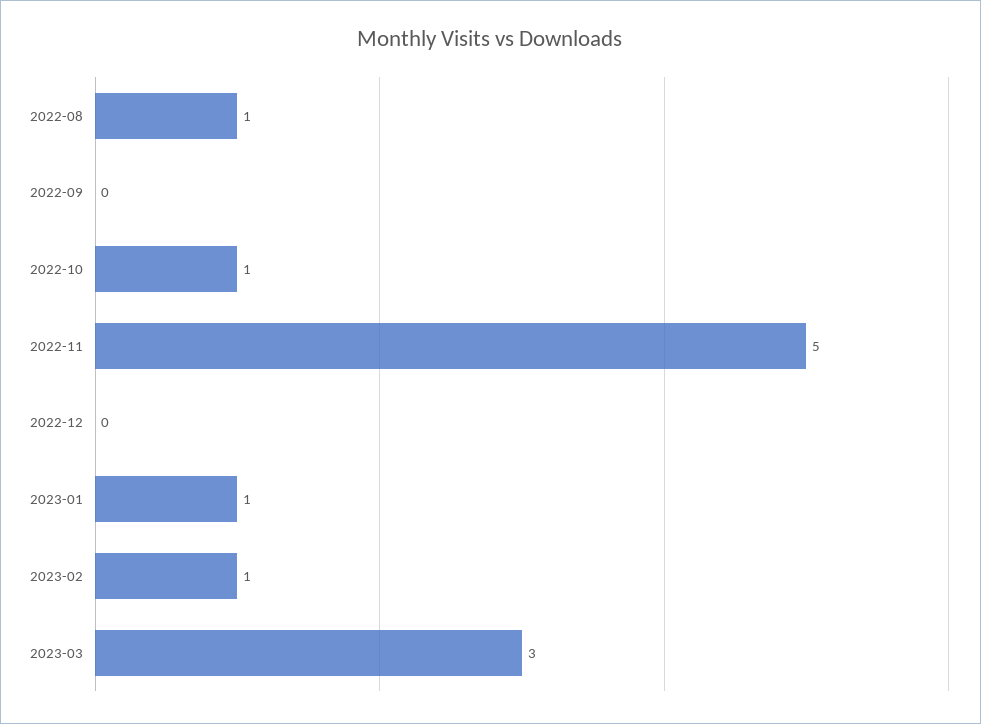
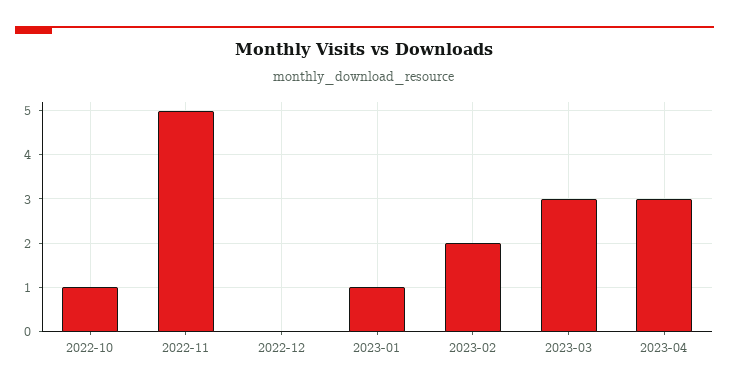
2022-08: 1 -> none
2022-09: 0 -> none
2023-02: 1 -> 2
2023-04: none -> 3

